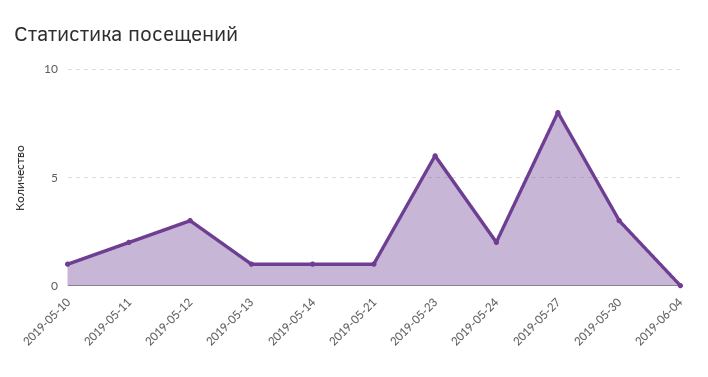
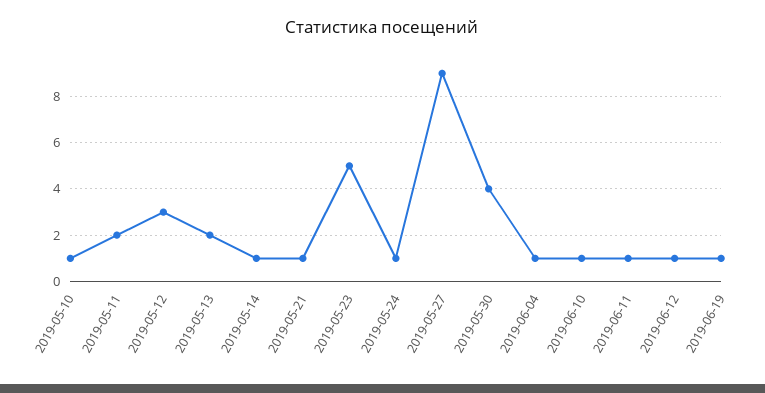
2019-05-13: 1 -> 2
2019-05-23: 6 -> 5
2019-05-24: 2 -> 1
2019-05-27: 8 -> 9
2019-05-30: 3 -> 4
2019-06-04: 0 -> 1
2019-06-10: none -> 1
2019-06-11: none -> 1
2019-06-12: none -> 1
2019-06-19: none -> 1

